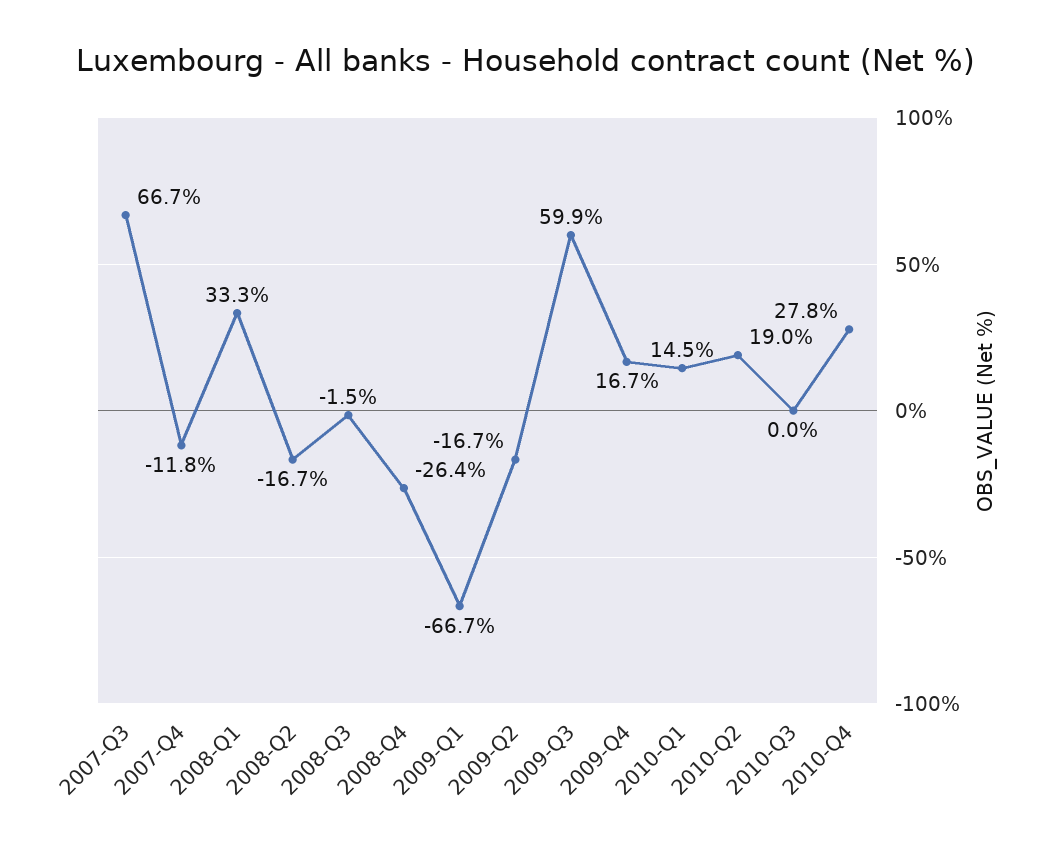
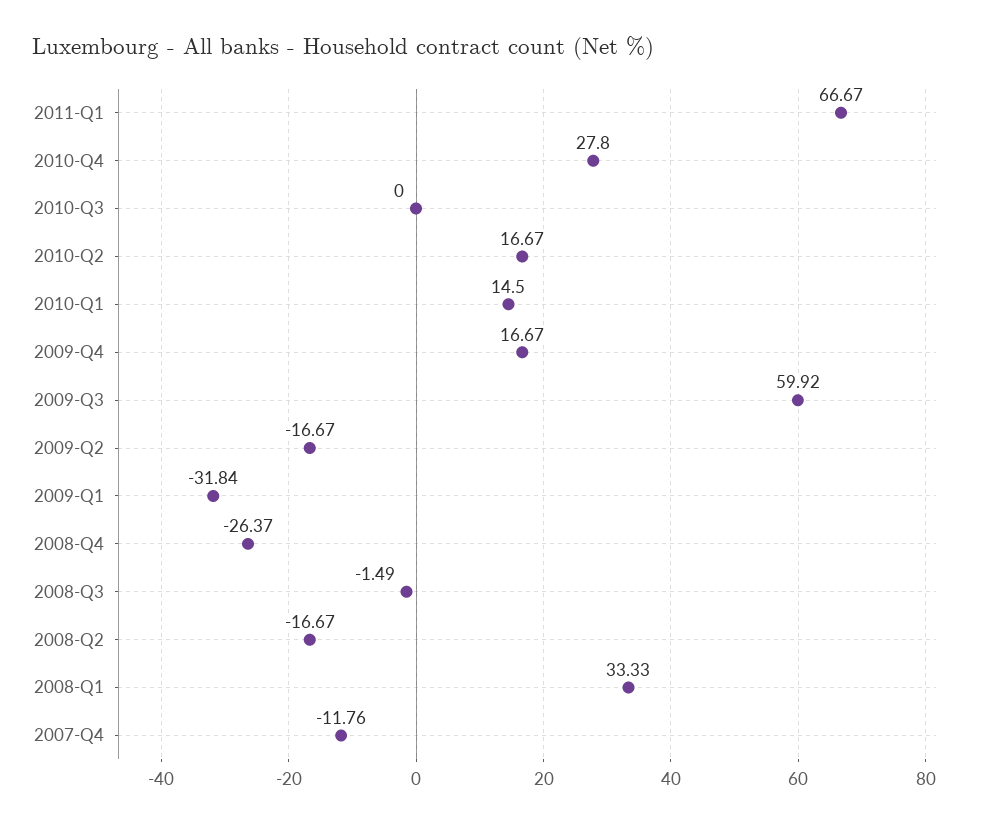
2007-Q3: 66.7 -> none
2009-Q1: -66.7 -> -31.84
2010-Q2: 19 -> 16.67
2011-Q1: none -> 66.67

